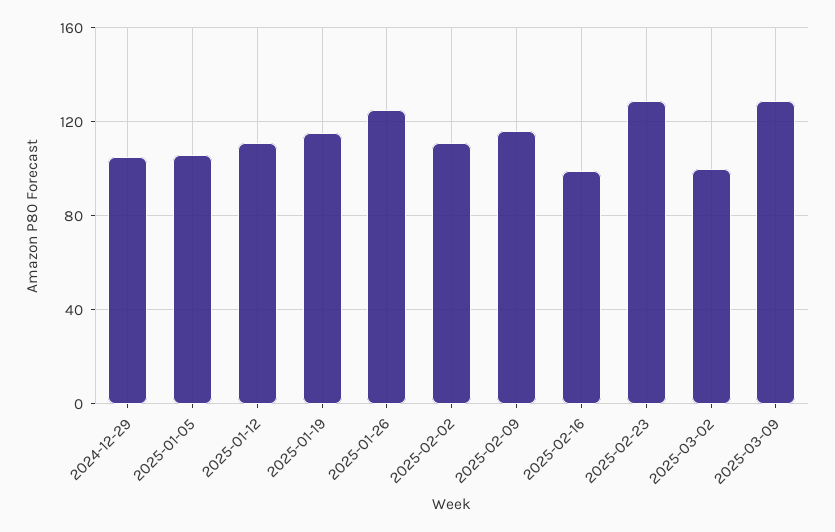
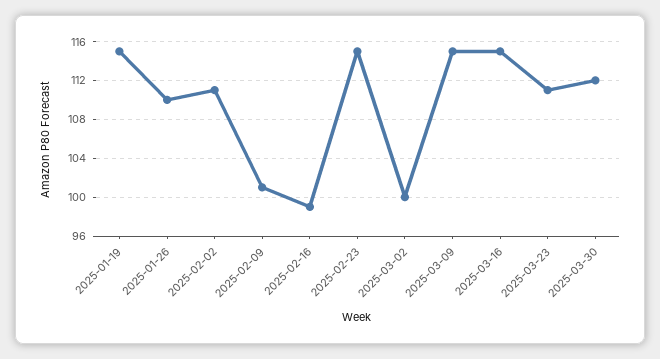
2024-12-29: 105 -> none
2025-01-05: 105 -> none
2025-01-12: 110 -> none
2025-01-26: 125 -> 110
2025-02-09: 115 -> 101
2025-02-23: 130 -> 115
2025-03-09: 130 -> 115
2025-03-16: none -> 115
2025-03-23: none -> 111
2025-03-30: none -> 112

